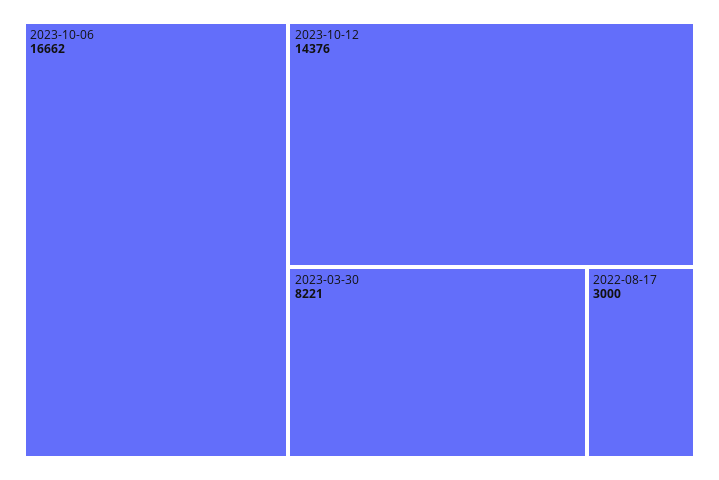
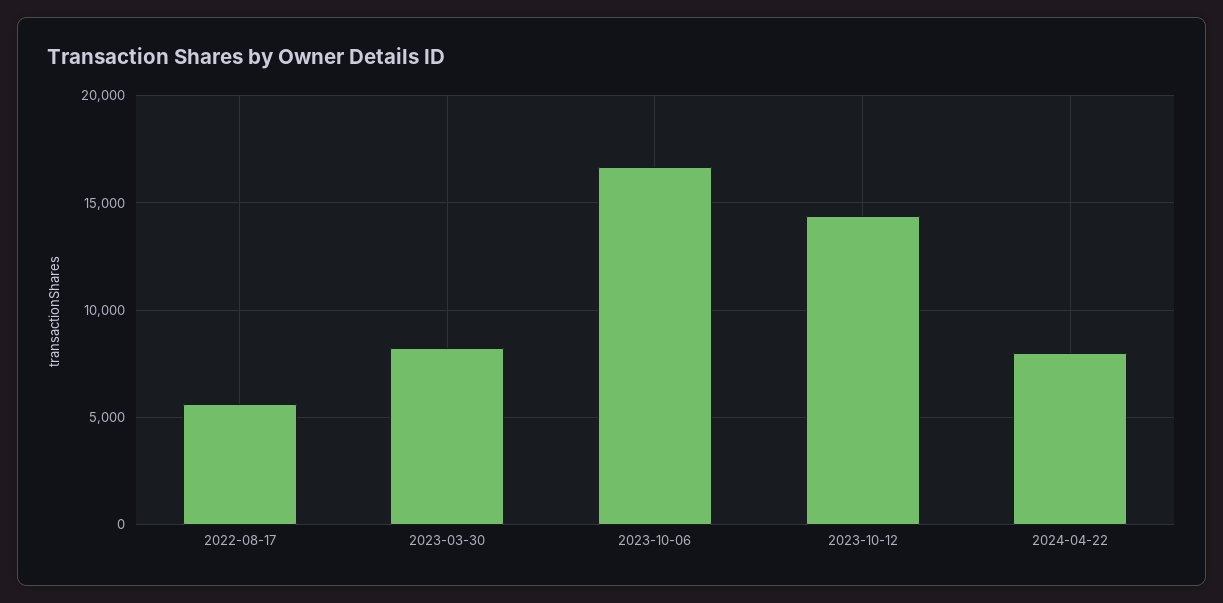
2022-08-17: 3000 -> 5500
2024-04-22: none -> 8000

